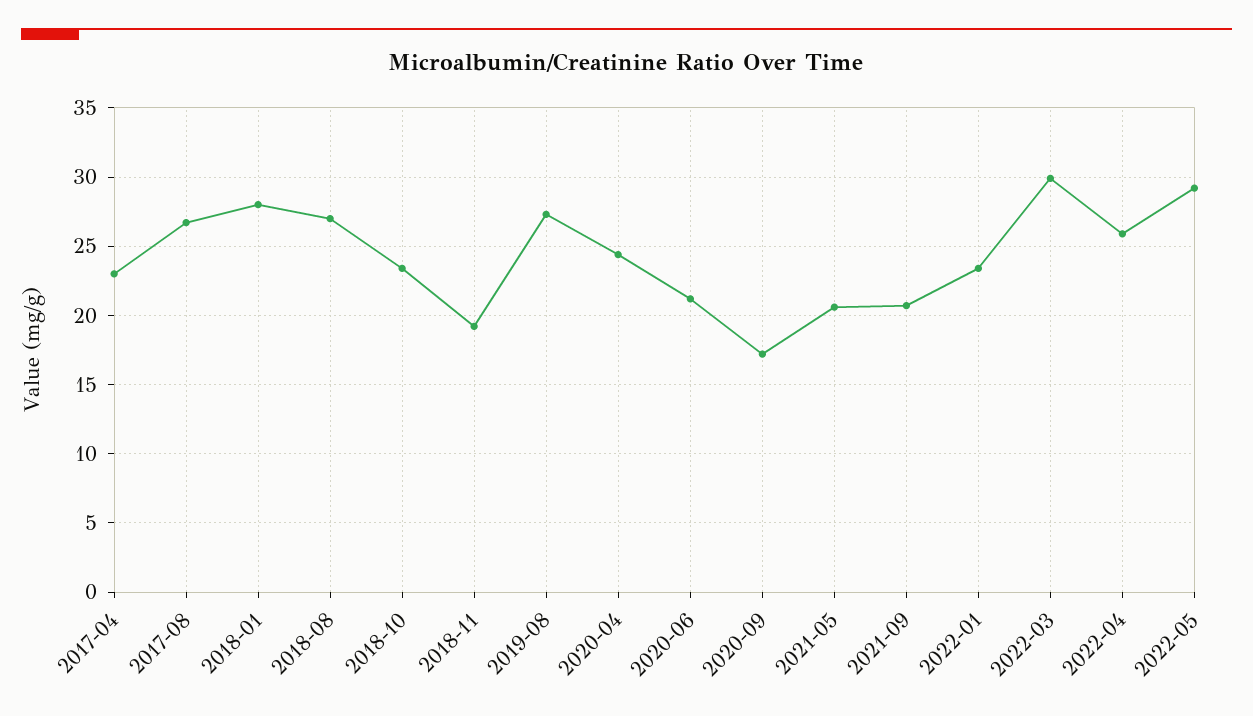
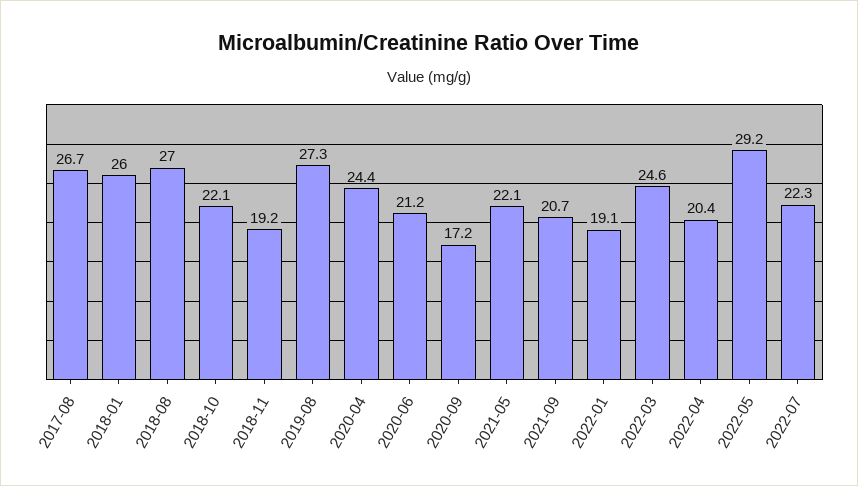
2017-04: 23 -> none
2018-01: 28 -> 26
2018-10: 23.5 -> 22.1
2021-05: 20.5 -> 22.1
2022-01: 23.5 -> 19.1
2022-03: 30 -> 24.6
2022-04: 26 -> 20.4
2022-07: none -> 22.3

